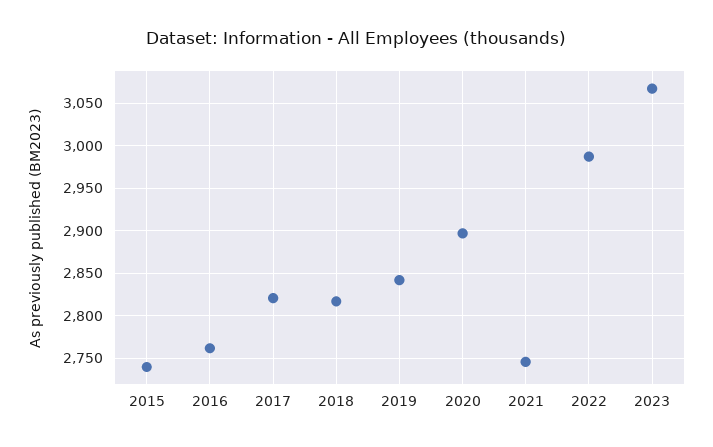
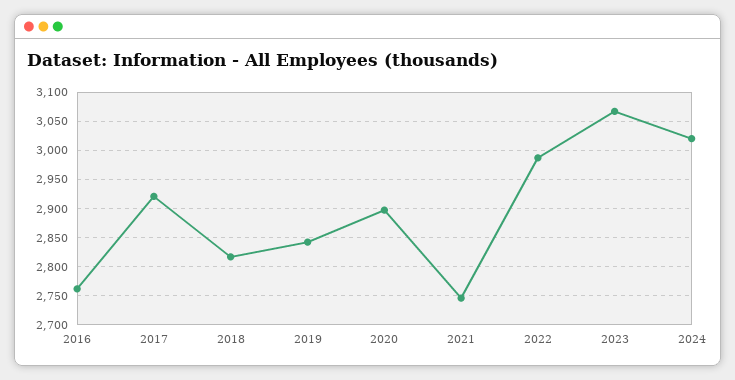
2015: 2740 -> none
2017: 2820 -> 2925
2024: none -> 3025

